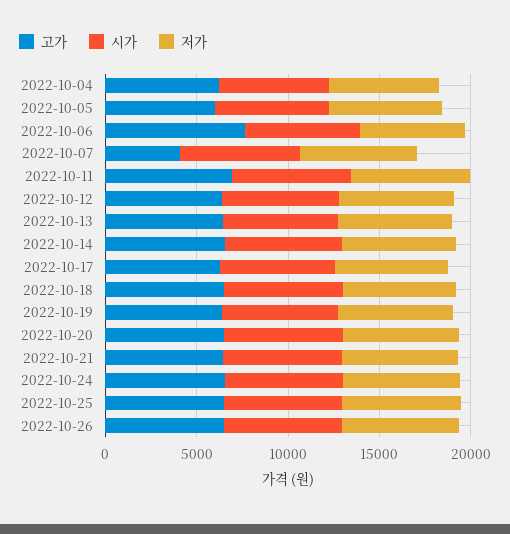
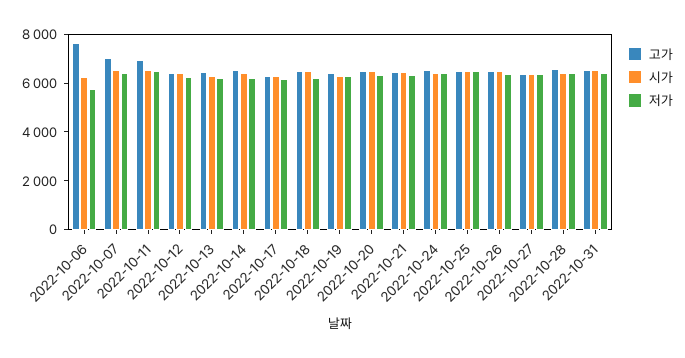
고가, 2022-10-04: 6000 -> none
시가, 2022-10-04: 6000 -> none
저가, 2022-10-04: 6000 -> none
고가, 2022-10-05: 6000 -> none
시가, 2022-10-05: 6000 -> none
저가, 2022-10-05: 6000 -> none
고가, 2022-10-07: 4000 -> 7000
고가, 2022-10-27: none -> 6500
시가, 2022-10-27: none -> 6500
저가, 2022-10-27: none -> 6500
고가, 2022-10-28: none -> 6500
시가, 2022-10-28: none -> 6500
저가, 2022-10-28: none -> 6500
고가, 2022-10-31: none -> 6500
시가, 2022-10-31: none -> 6500
저가, 2022-10-31: none -> 6500

